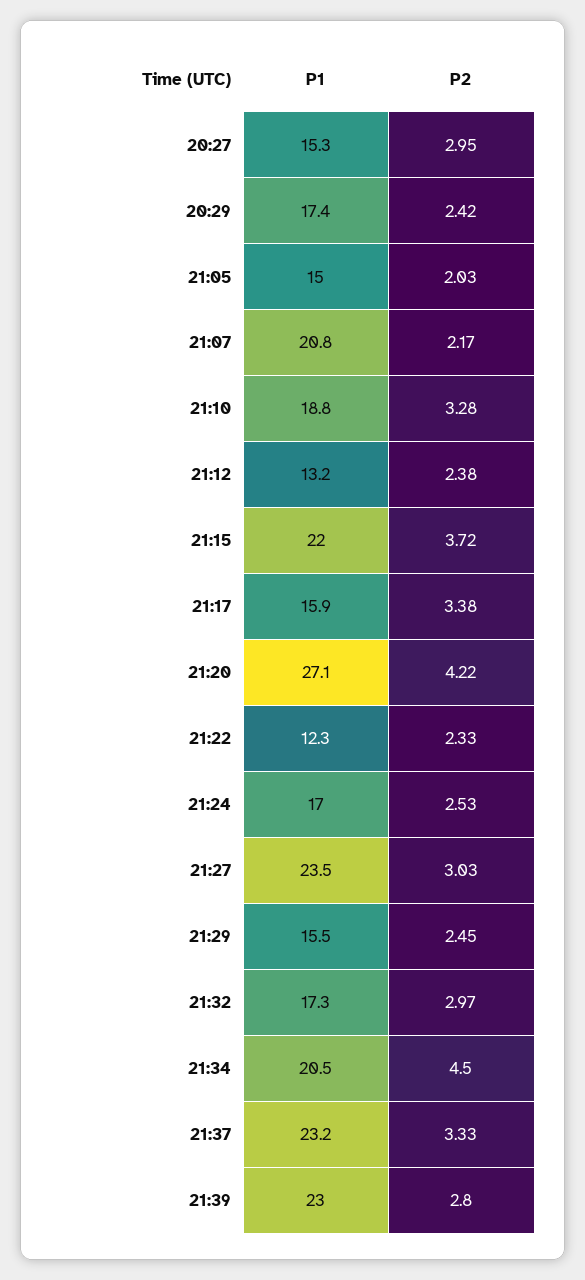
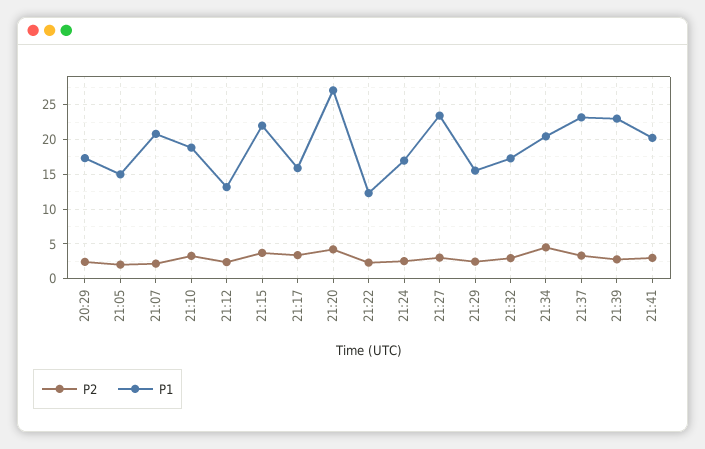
P1, 20:27: 15.3 -> none
P2, 20:27: 2.95 -> none
P2, 21:41: none -> 3
P1, 21:41: none -> 20

